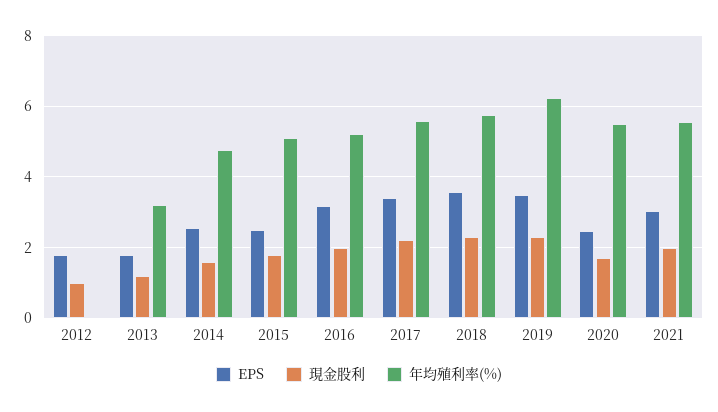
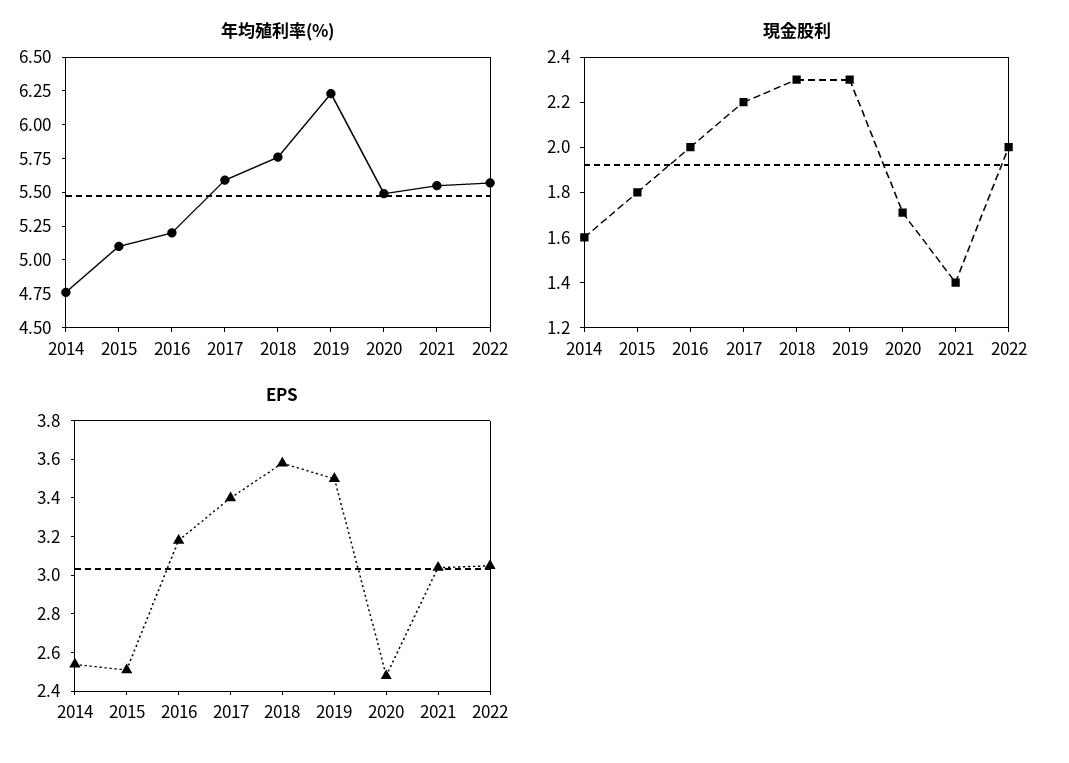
EPS, 2012: 1.8 -> none
現金股利, 2012: 1 -> none
年均殖利率(%), 2012: 0 -> none
EPS, 2013: 1.8 -> none
現金股利, 2013: 1.2 -> none
年均殖利率(%), 2013: 3.2 -> none
現金股利, 2021: 2 -> 1.4
年均殖利率(%), 2022: none -> 5.5
現金股利, 2022: none -> 2
EPS, 2022: none -> 3.05

